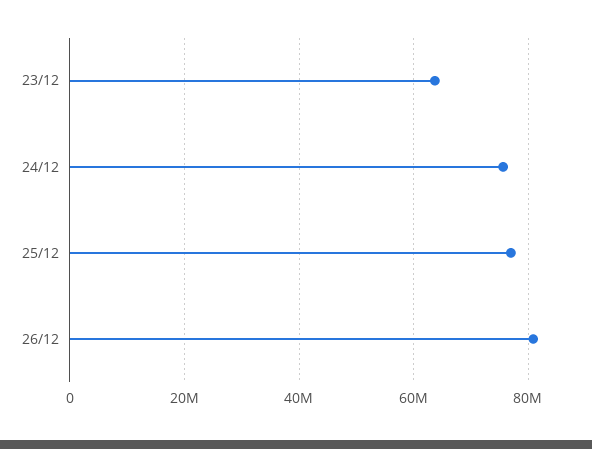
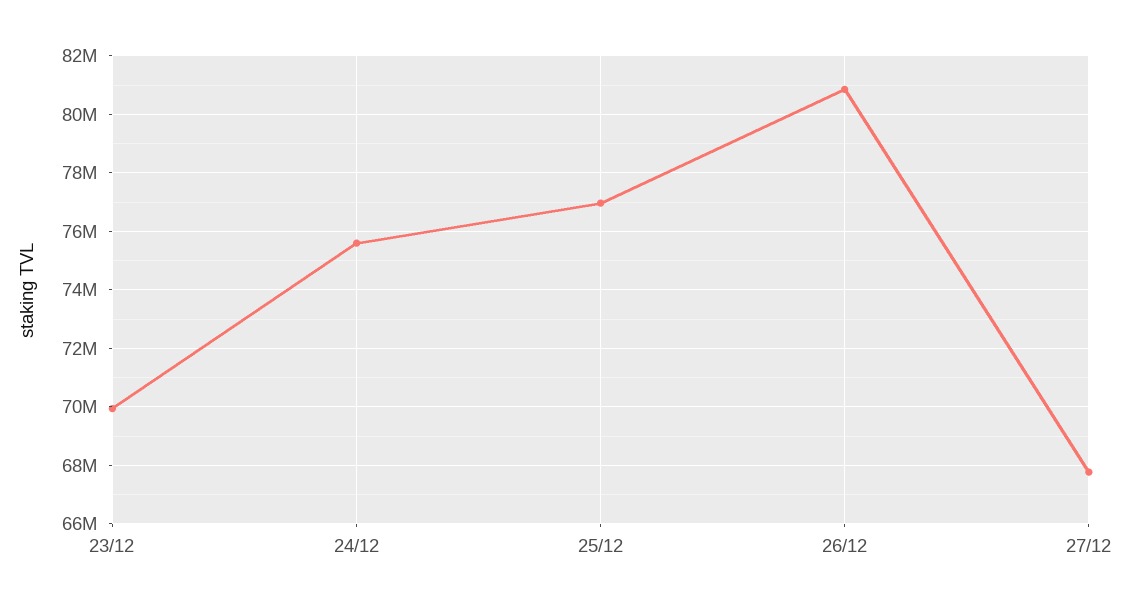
23/12: 64000000 -> 70000000
27/12: none -> 67750000

